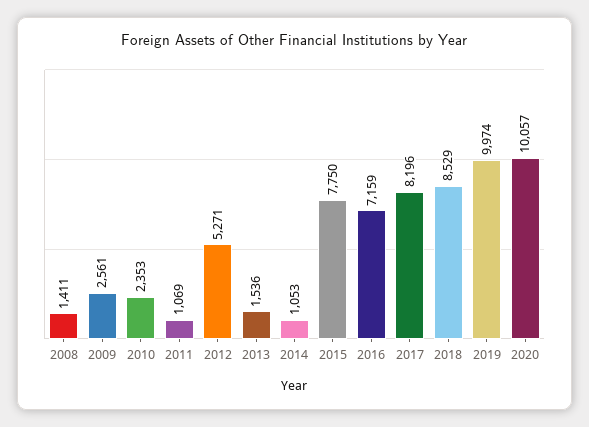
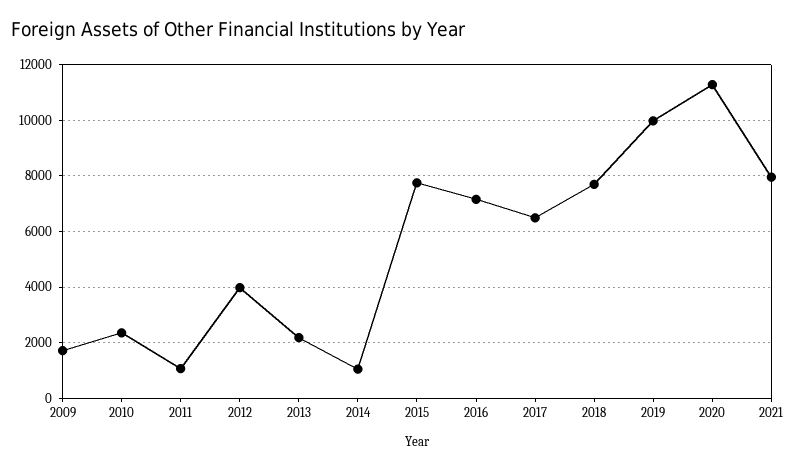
2008: 1411 -> none
2009: 2561 -> 1750
2012: 5271 -> 4000
2013: 1536 -> 2250
2017: 8196 -> 6500
2018: 8529 -> 7750
2020: 10057 -> 11250
2021: none -> 8000

